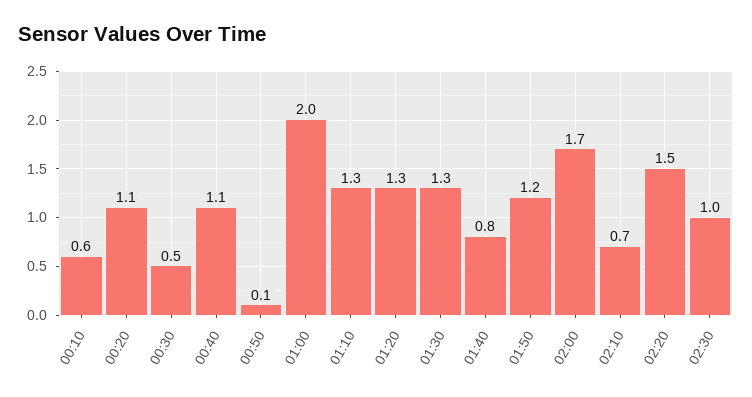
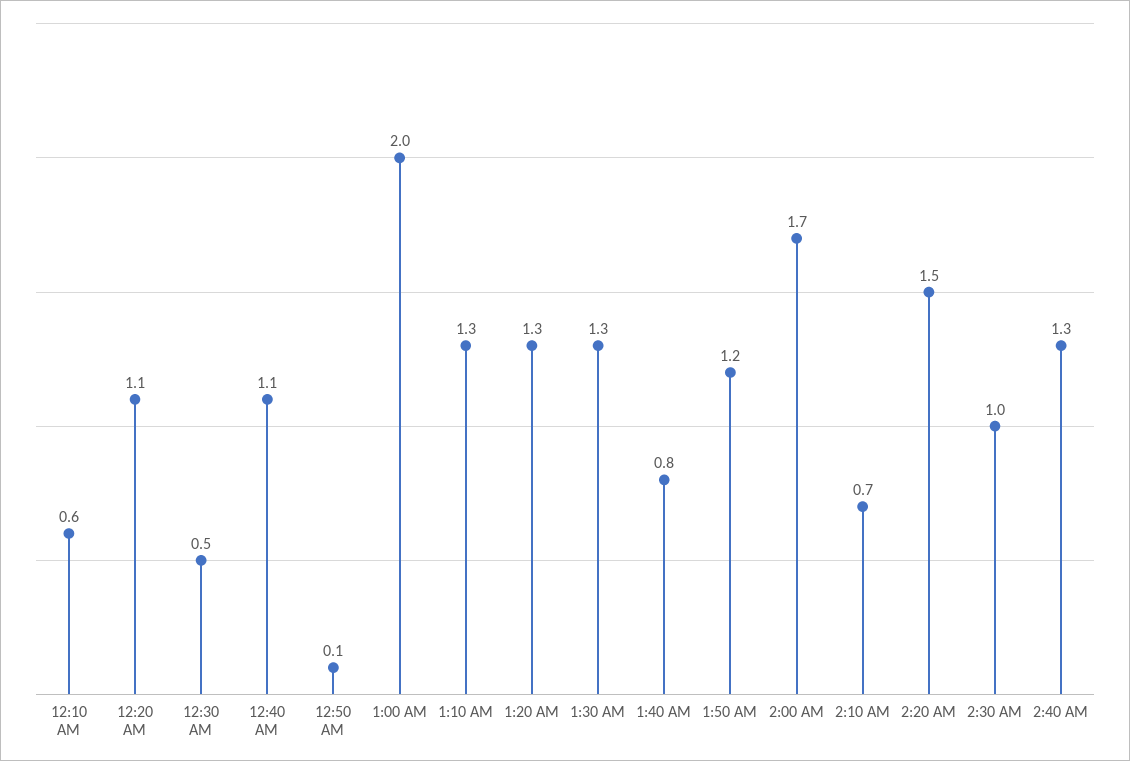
2:40 AM: none -> 1.3

